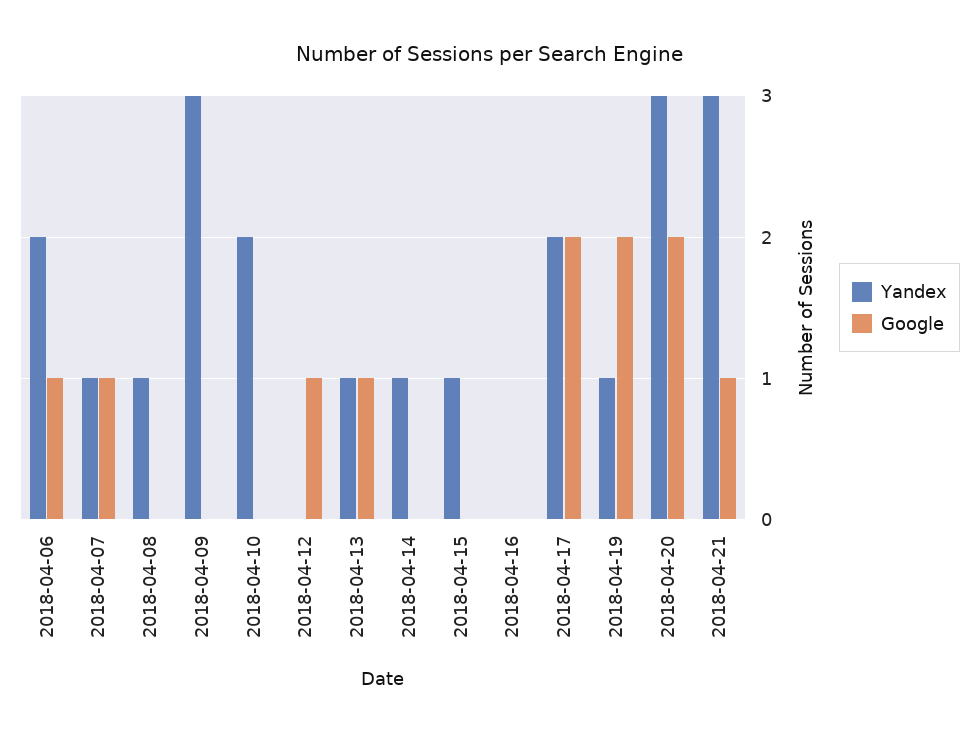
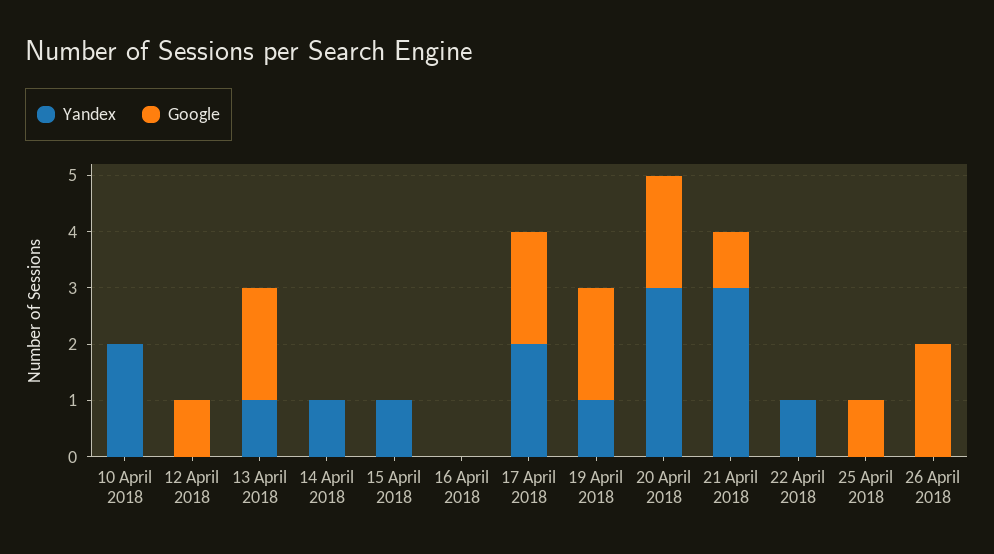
Yandex, 2018-04-06: 2 -> none
Google, 2018-04-06: 1 -> none
Yandex, 2018-04-07: 1 -> none
Google, 2018-04-07: 1 -> none
Yandex, 2018-04-08: 1 -> none
Google, 2018-04-08: 0 -> none
Yandex, 2018-04-09: 3 -> none
Google, 2018-04-09: 0 -> none
Google, 2018-04-13: 1 -> 2
Yandex, 22 April 2018: none -> 1
Google, 22 April 2018: none -> 0
Yandex, 25 April 2018: none -> 0
Google, 25 April 2018: none -> 1
Yandex, 26 April 2018: none -> 0
Google, 26 April 2018: none -> 2

